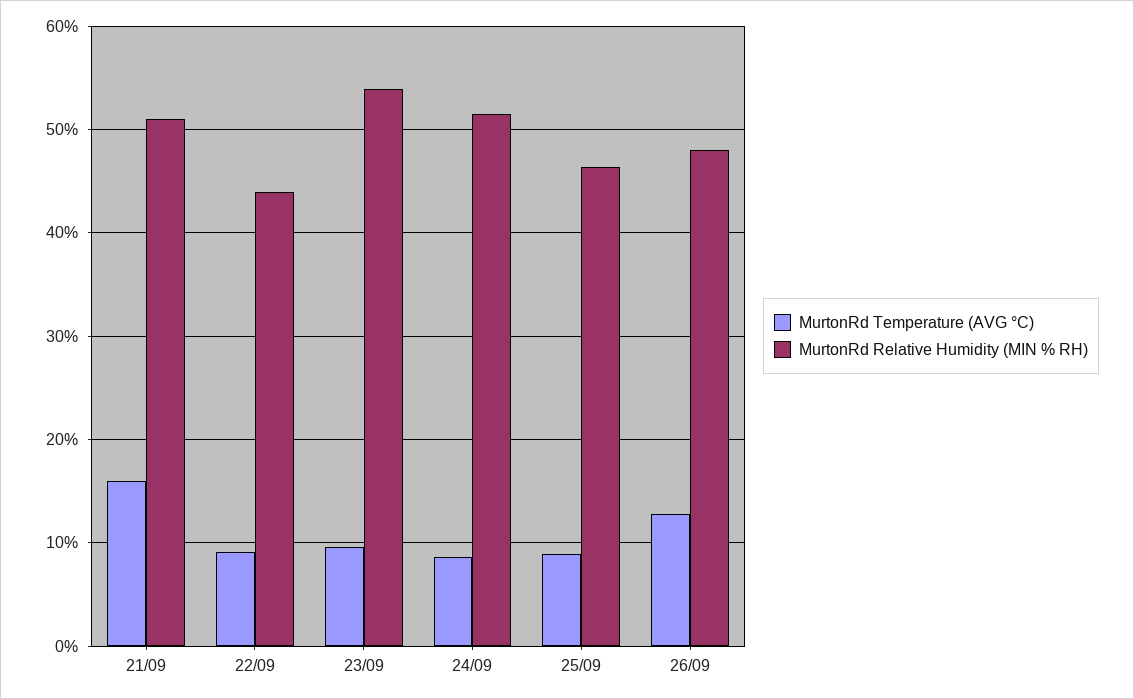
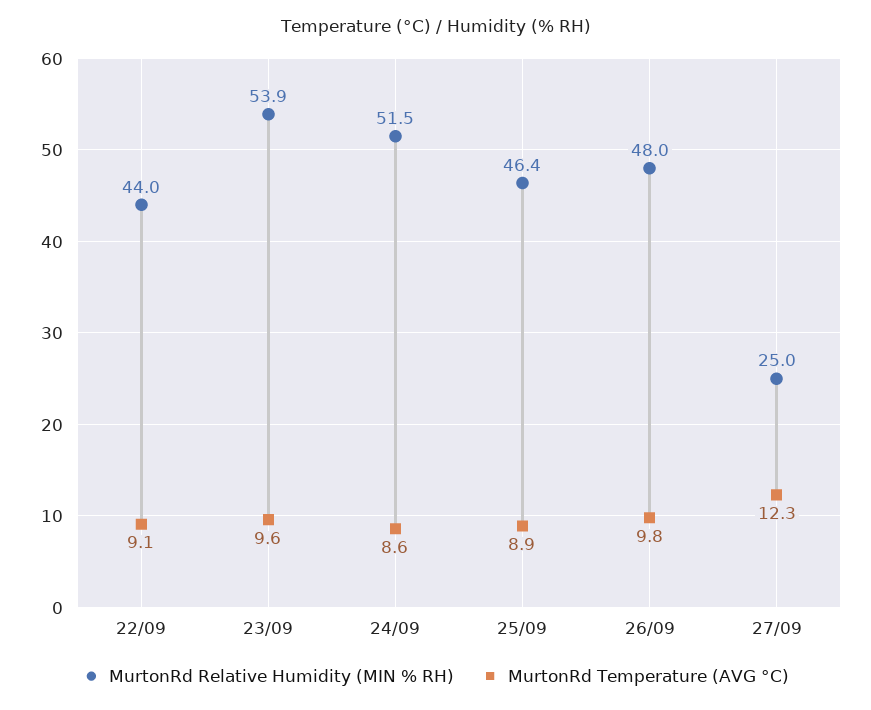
MurtonRd Temperature (AVG °C), 21/09: 16 -> none
MurtonRd Relative Humidity (MIN % RH), 21/09: 51 -> none
MurtonRd Temperature (AVG °C), 26/09: 13 -> 9.8
MurtonRd Relative Humidity (MIN % RH), 27/09: none -> 25
MurtonRd Temperature (AVG °C), 27/09: none -> 12.3

